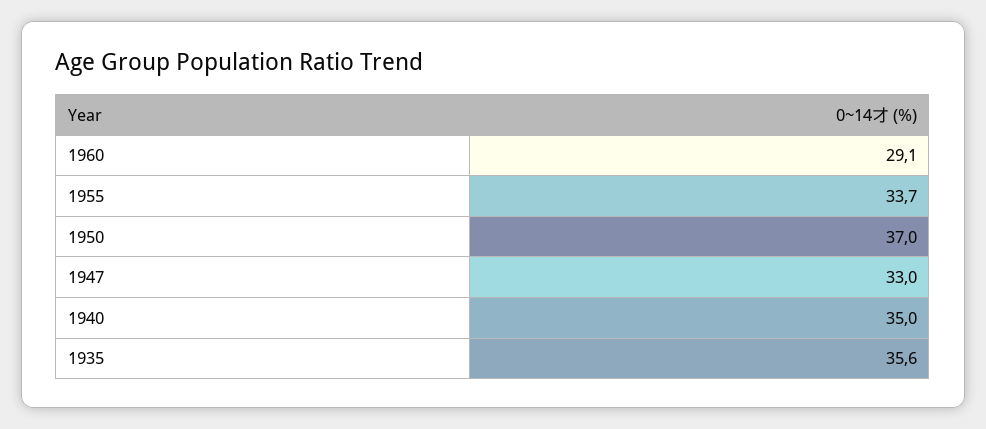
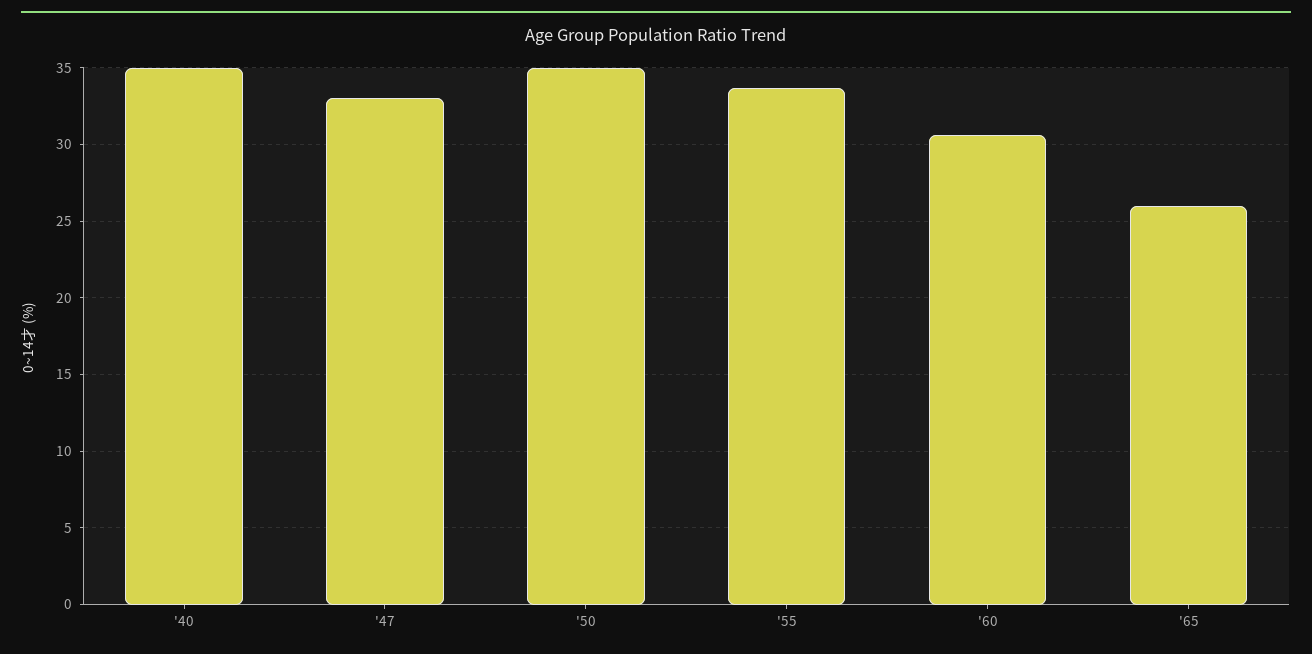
1960: 29.1 -> 30.5
1950: 37 -> 35
1935: 35.6 -> none
'65: none -> 26

